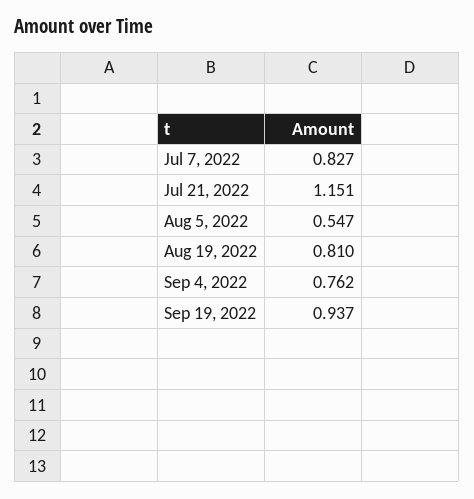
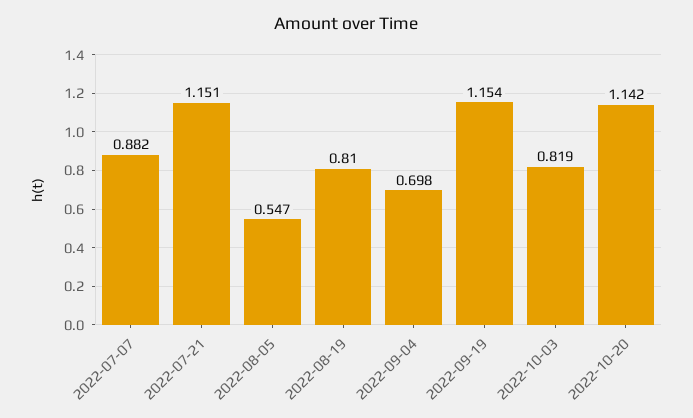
Jul 7, 2022: 0.827 -> 0.882
Sep 4, 2022: 0.762 -> 0.698
Sep 19, 2022: 0.937 -> 1.154
2022-10-03: none -> 0.819
2022-10-20: none -> 1.142

